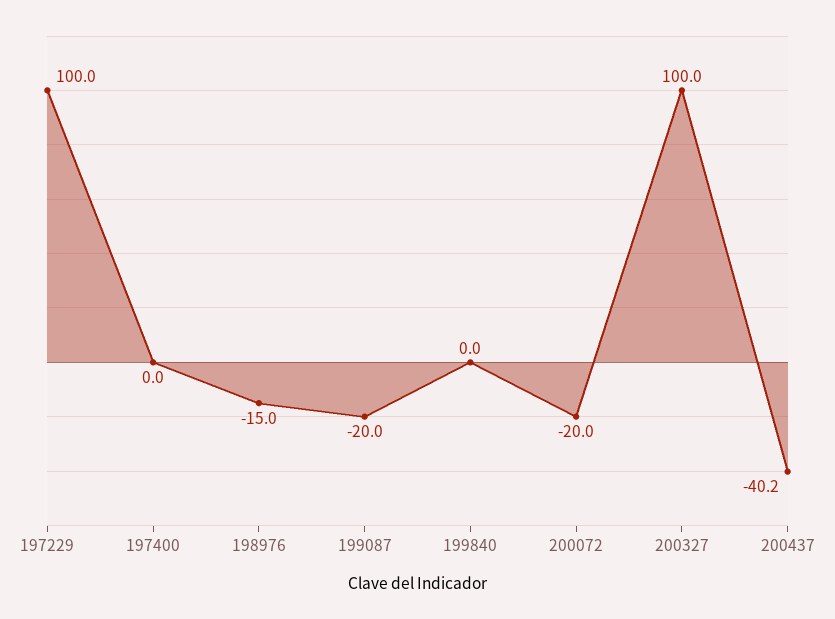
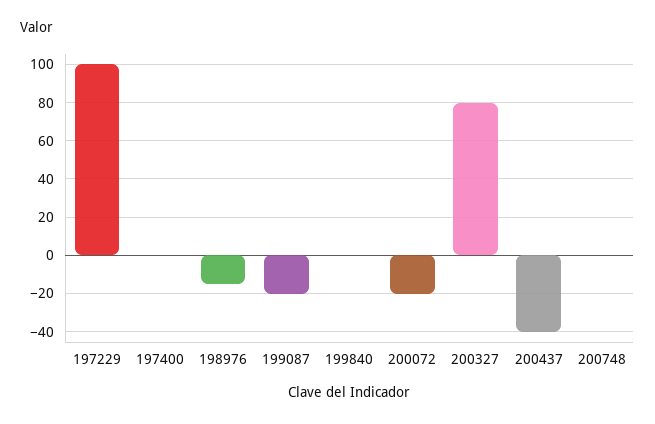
200327: 100 -> 80
200748: none -> 0

